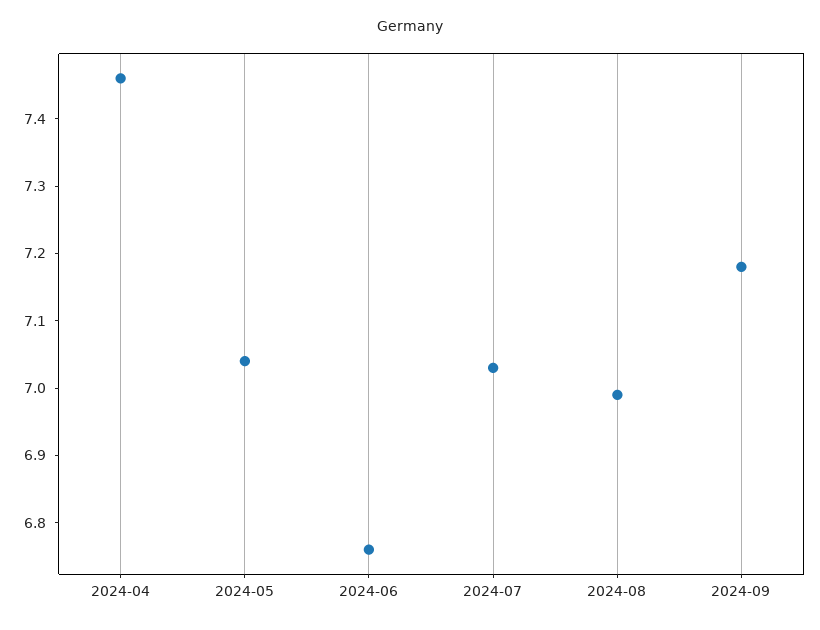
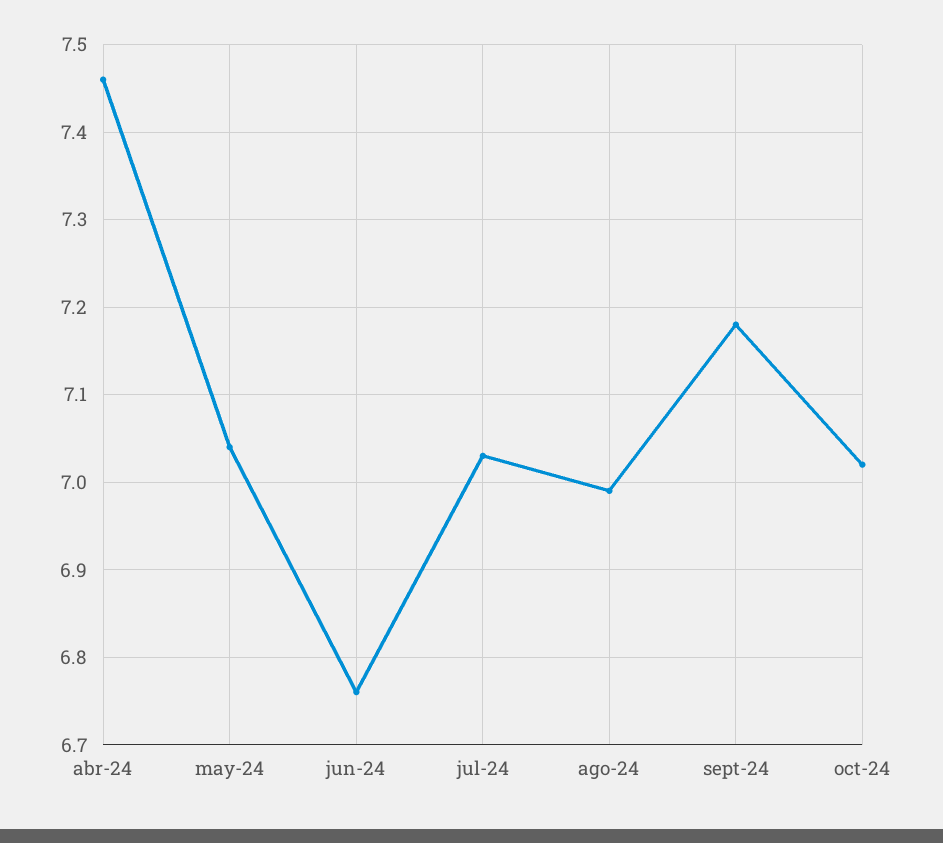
oct-24: none -> 7.02

